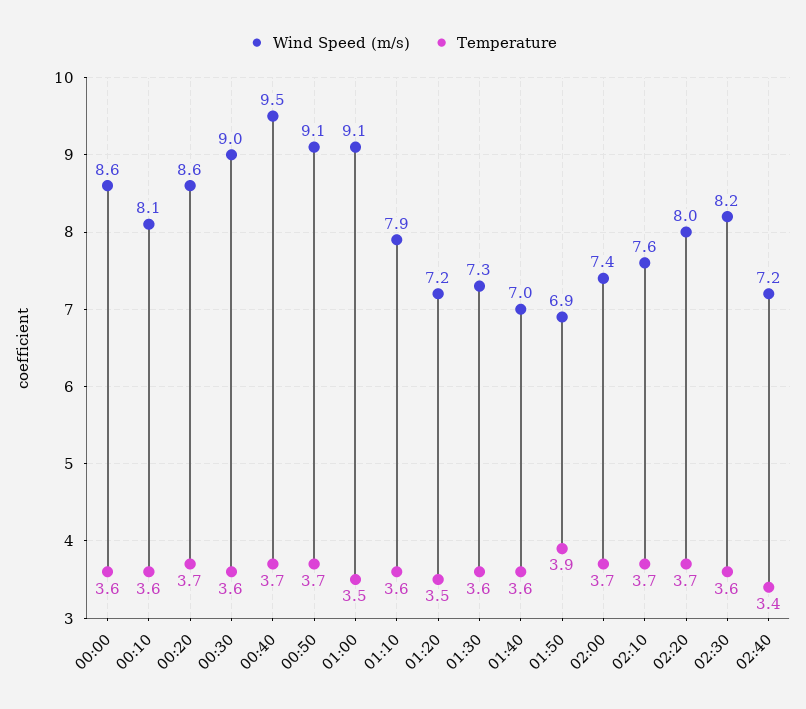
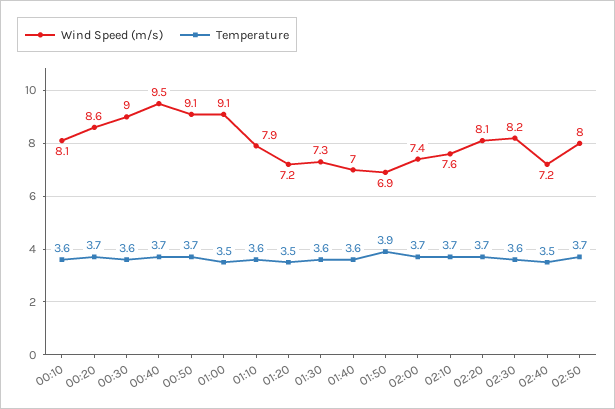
Wind Speed (m/s), 00:00: 8.6 -> none
Temperature, 00:00: 3.6 -> none
Wind Speed (m/s), 02:20: 8 -> 8.1
Temperature, 02:40: 3.4 -> 3.5
Wind Speed (m/s), 02:50: none -> 8
Temperature, 02:50: none -> 3.7

